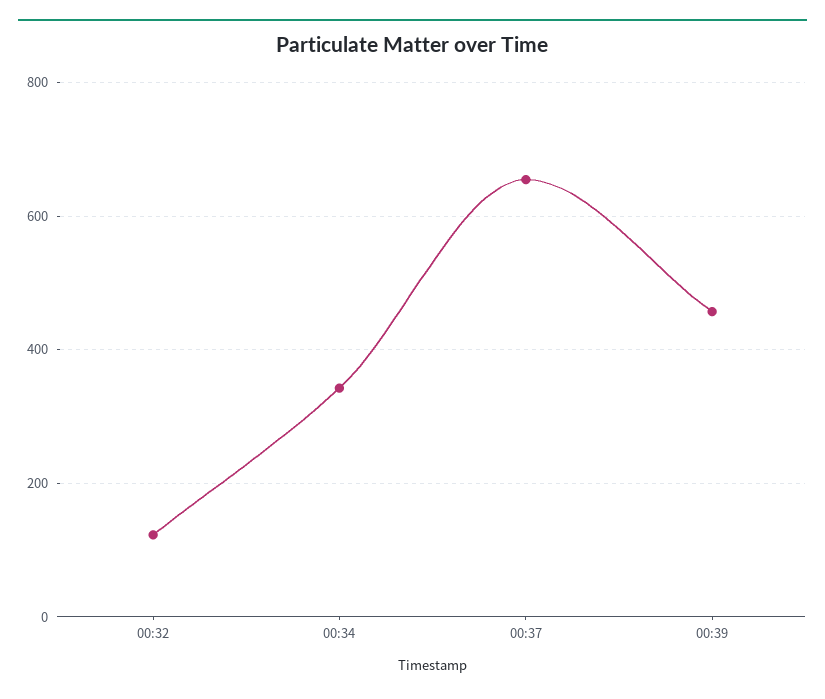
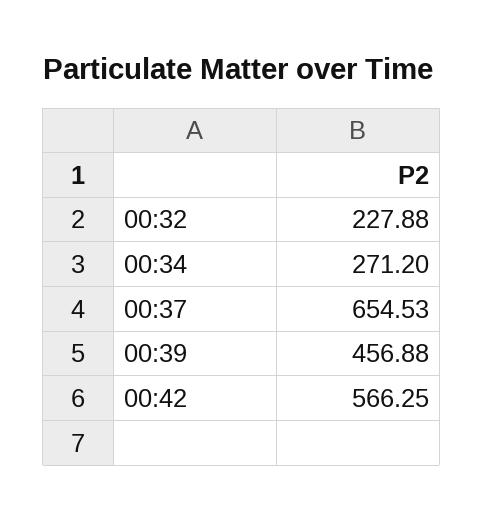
00:32: 120 -> 227.88
00:34: 340 -> 271.2
00:42: none -> 566.25

